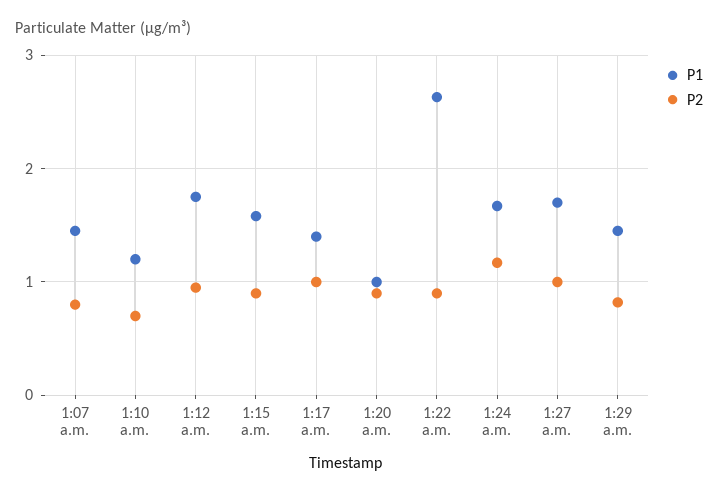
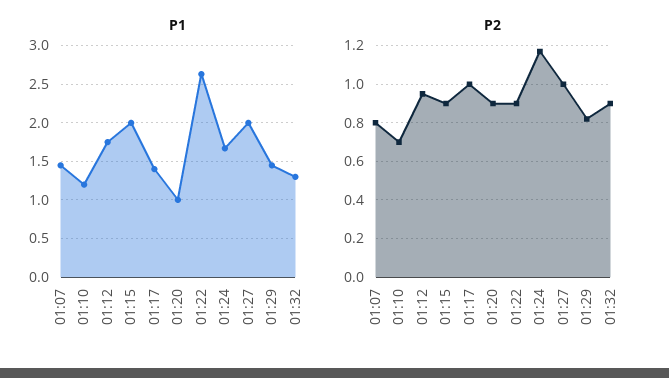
P1, 1:15 a.m.: 1.6 -> 2
P1, 1:27 a.m.: 1.7 -> 2
P1, 01:32: none -> 1.3
P2, 01:32: none -> 0.9

